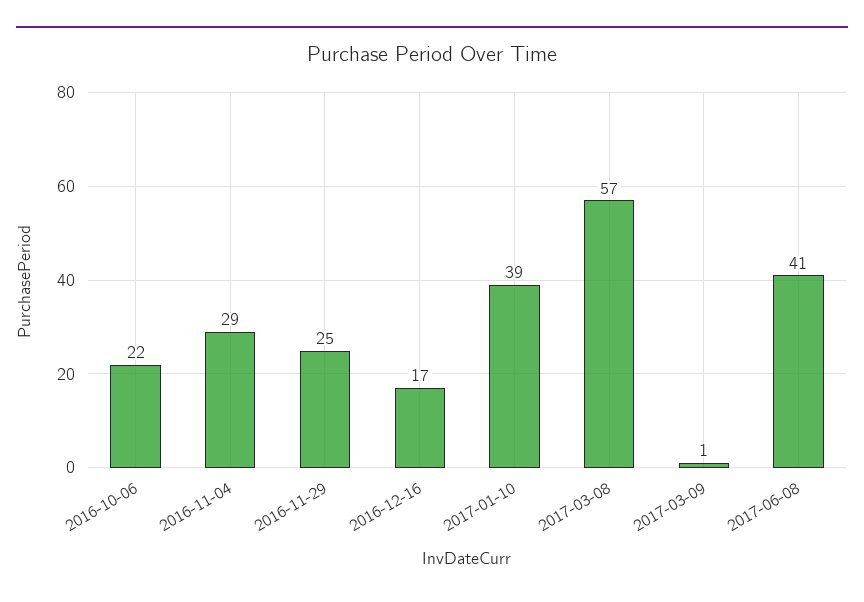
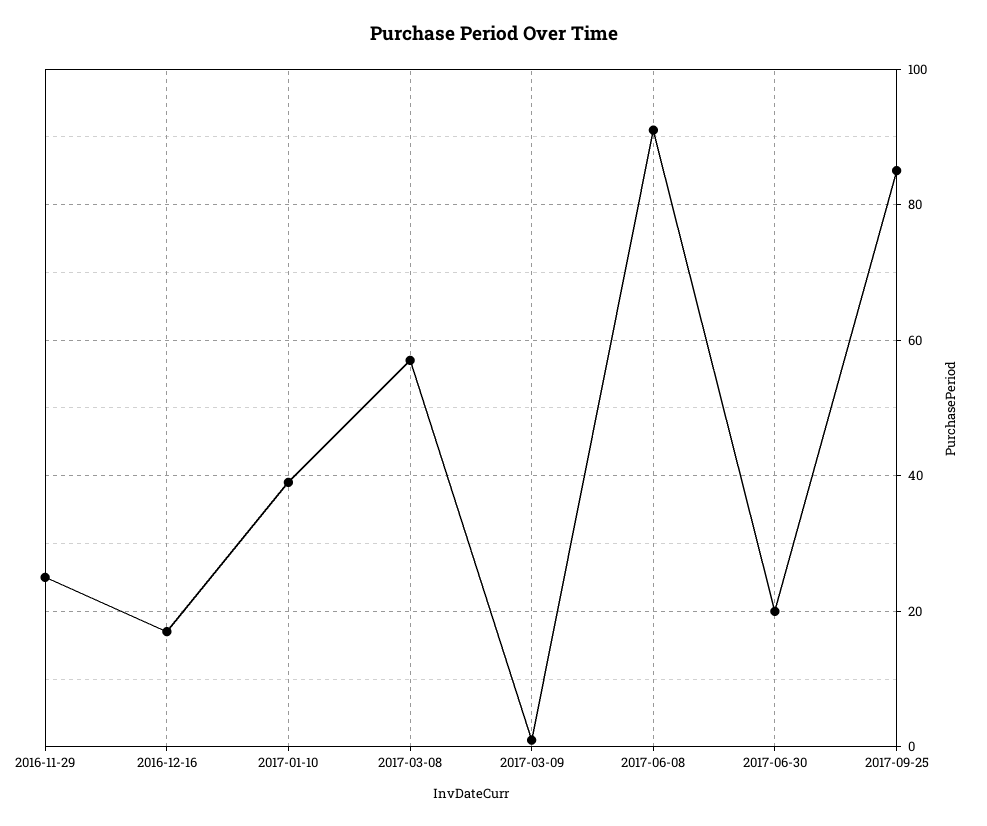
2016-10-06: 22 -> none
2016-11-04: 29 -> none
2017-06-08: 41 -> 90
2017-06-30: none -> 20
2017-09-25: none -> 85

